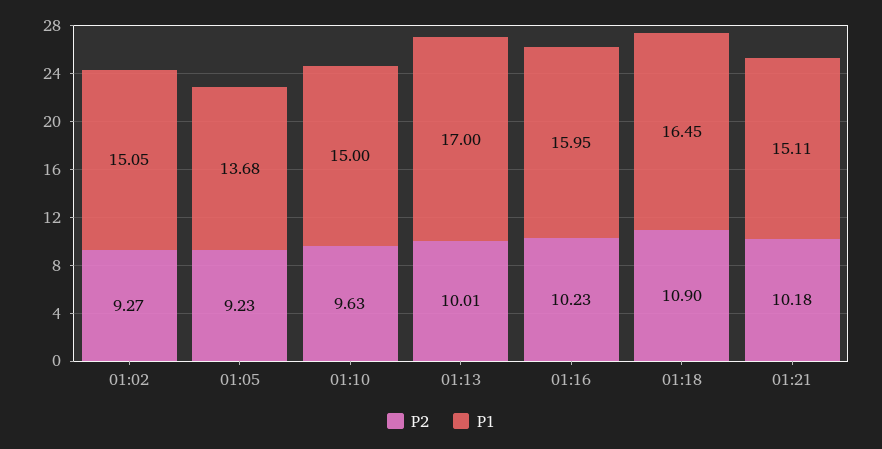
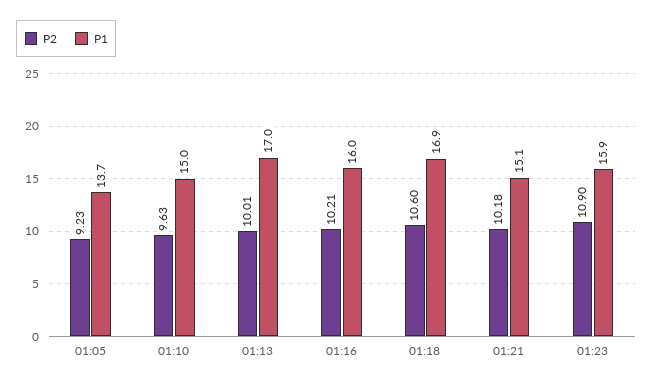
P2, 01:02: 9.27 -> none
P1, 01:02: 15.05 -> none
P2, 01:16: 10.23 -> 10.21
P2, 01:18: 10.9 -> 10.6
P1, 01:18: 16.45 -> 16.9
P2, 01:23: none -> 10.9
P1, 01:23: none -> 15.9

